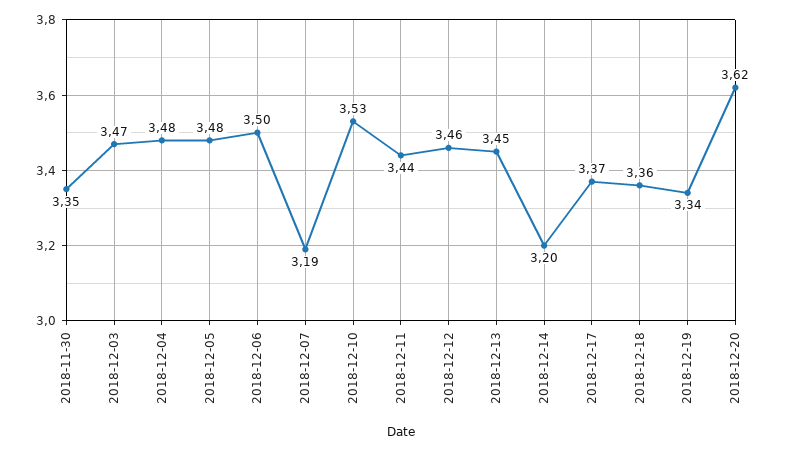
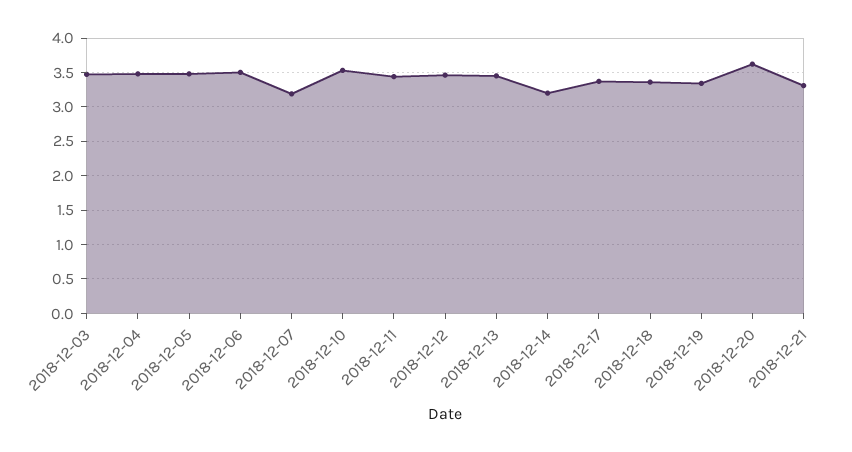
2018-11-30: 3.35 -> none
2018-12-21: none -> 3.3

